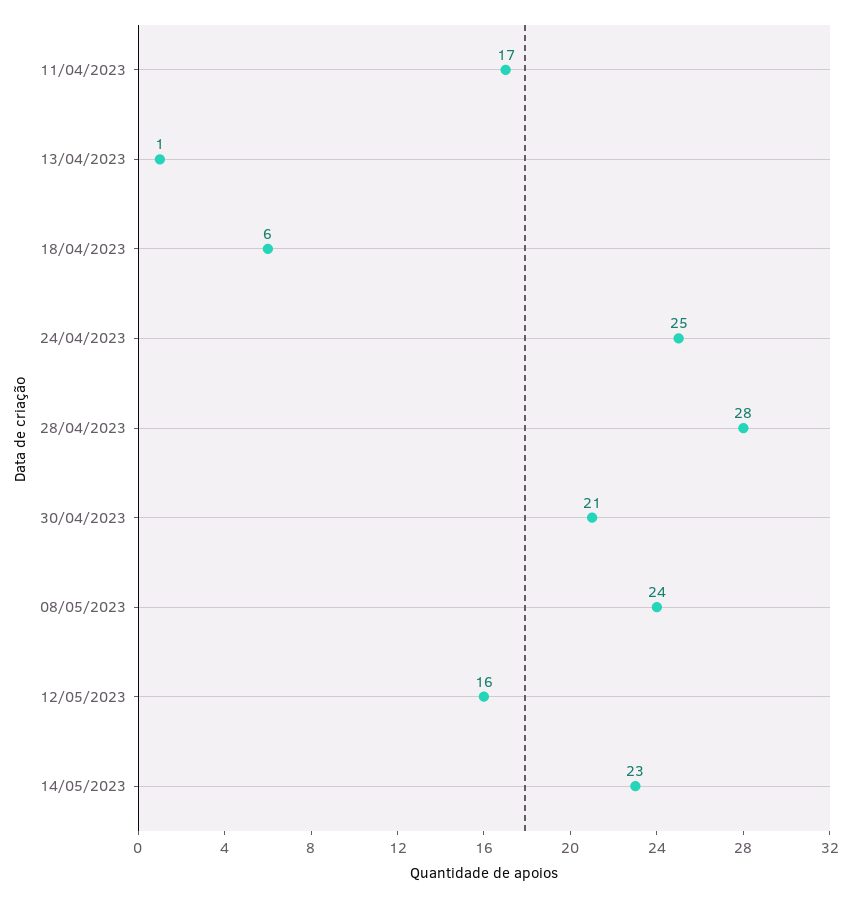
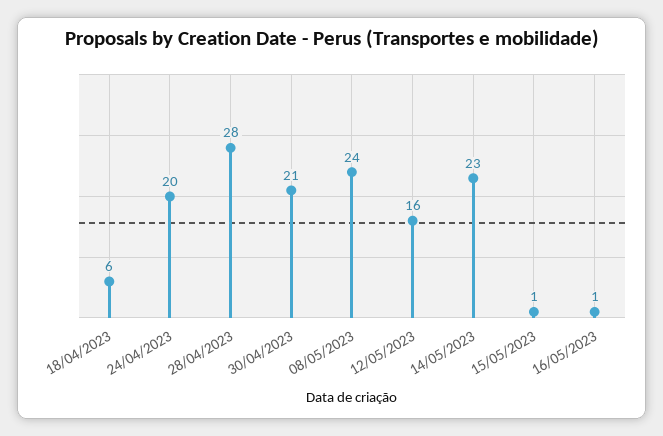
11/04/2023: 17 -> none
13/04/2023: 1 -> none
24/04/2023: 25 -> 20
15/05/2023: none -> 1
16/05/2023: none -> 1

